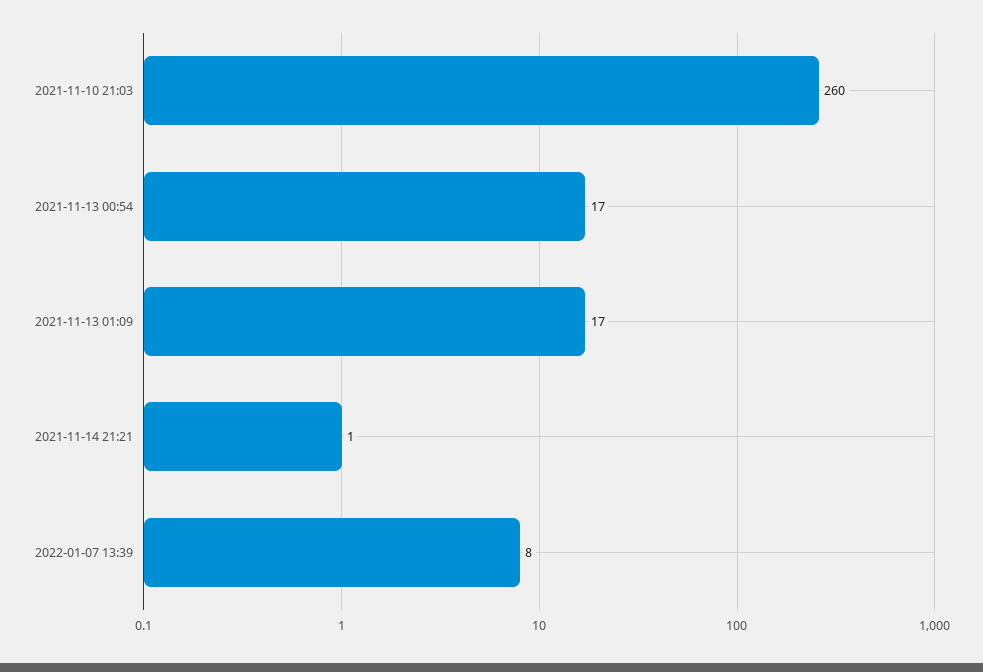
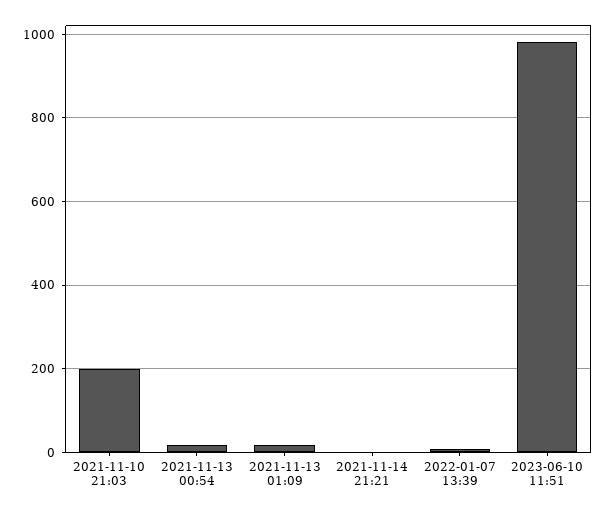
2021-11-10 21:03: 260 -> 200
2023-06-10 11:51: none -> 980

